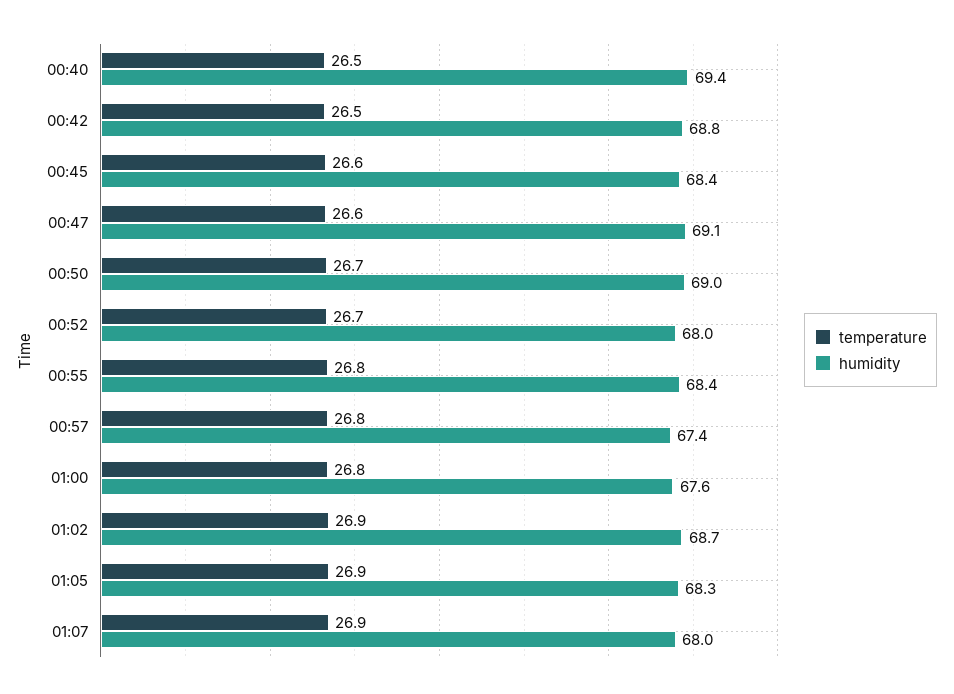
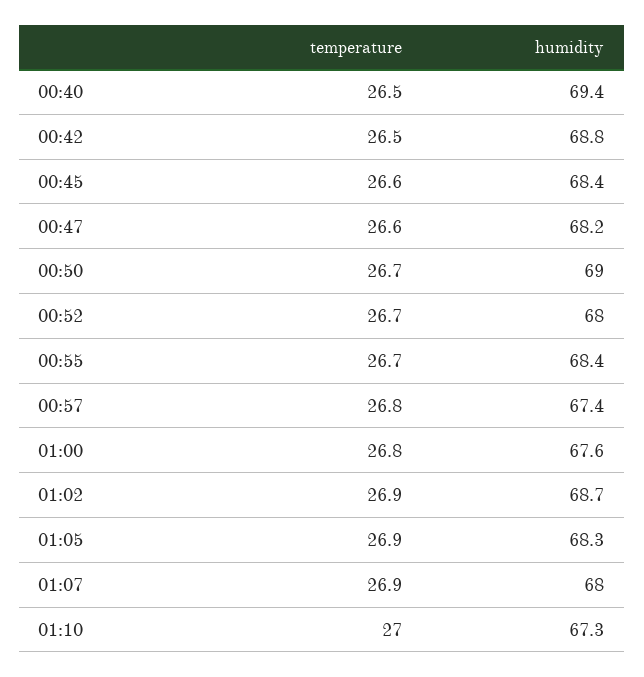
humidity, 00:47: 69.1 -> 68.2
temperature, 00:55: 26.8 -> 26.7
temperature, 01:10: none -> 27
humidity, 01:10: none -> 67.3

